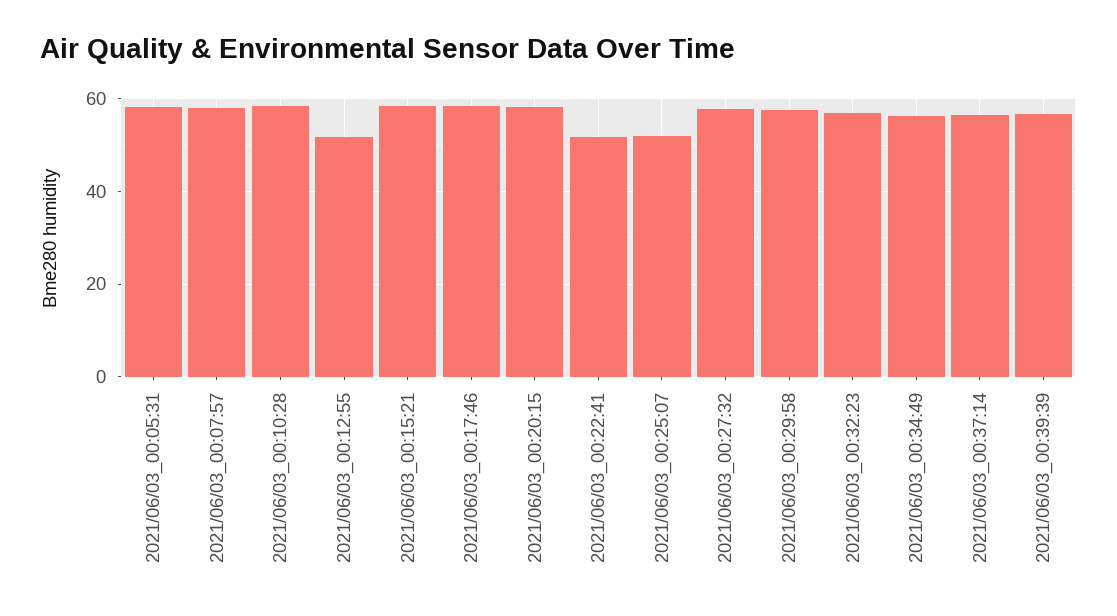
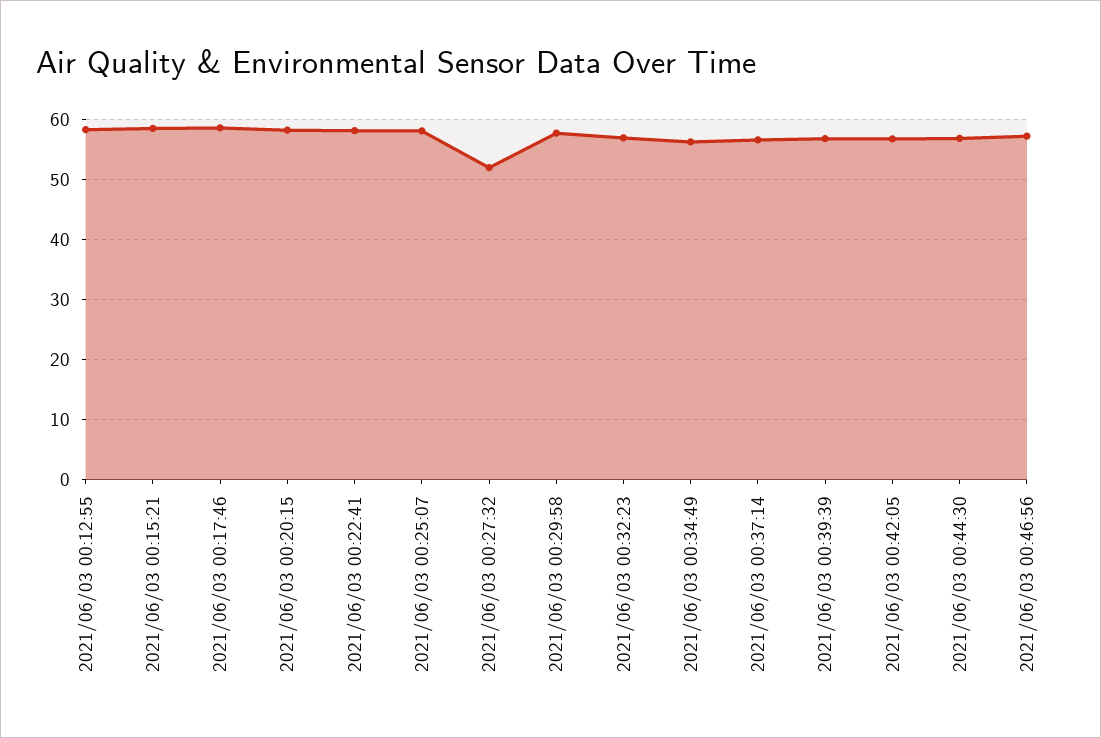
2021/06/03_00:05:31: 58 -> none
2021/06/03_00:07:57: 58 -> none
2021/06/03_00:10:28: 58 -> none
2021/06/03_00:12:55: 52 -> 58
2021/06/03_00:22:41: 52 -> 58
2021/06/03_00:25:07: 52 -> 58
2021/06/03_00:27:32: 58 -> 52
2021/06/03 00:42:05: none -> 57
2021/06/03 00:44:30: none -> 57
2021/06/03 00:46:56: none -> 57

